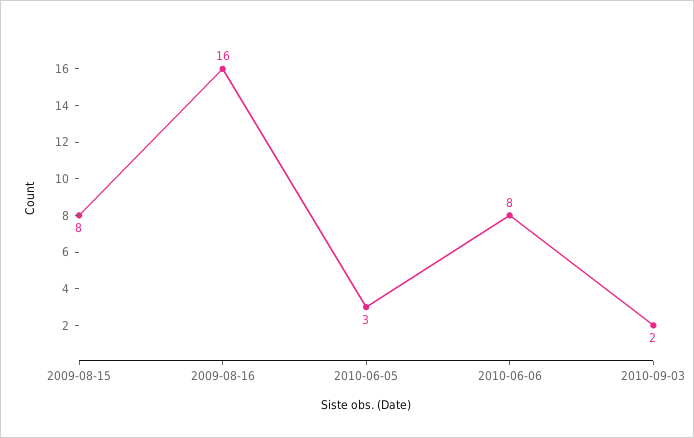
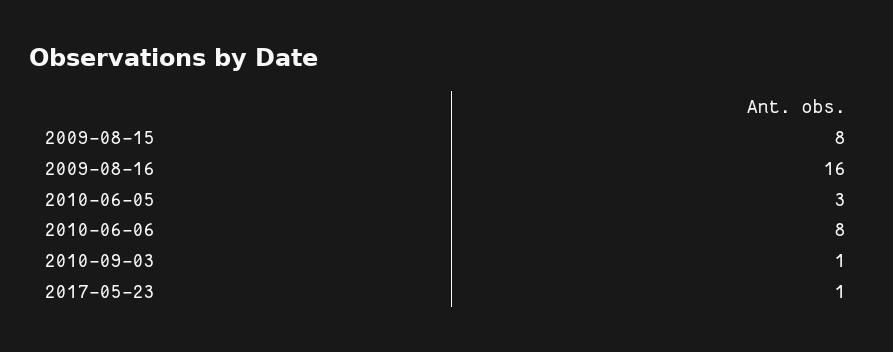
2010-09-03: 2 -> 1
2017-05-23: none -> 1

